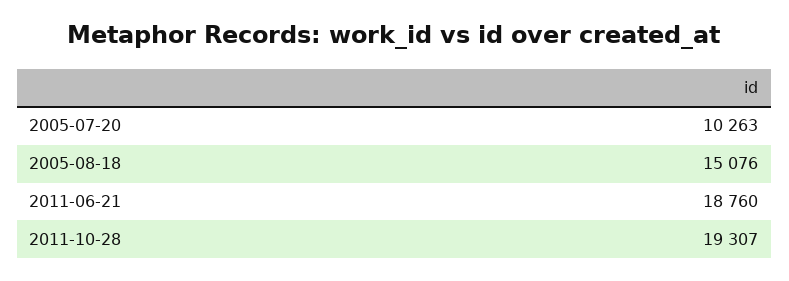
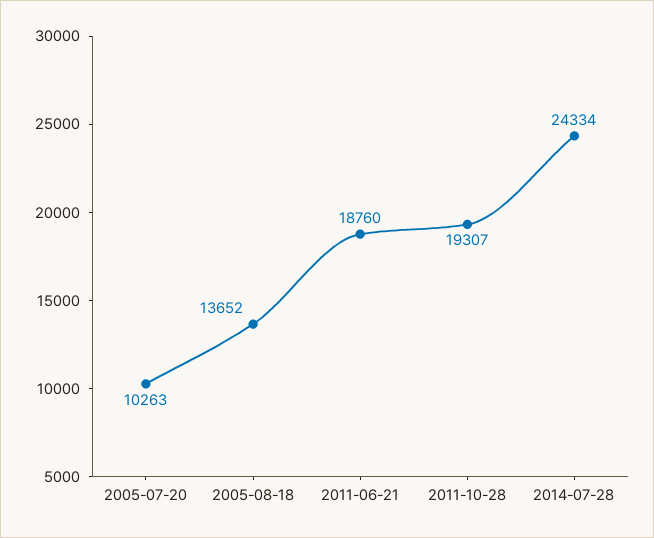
2005-08-18: 15076 -> 13652
2014-07-28: none -> 24334

